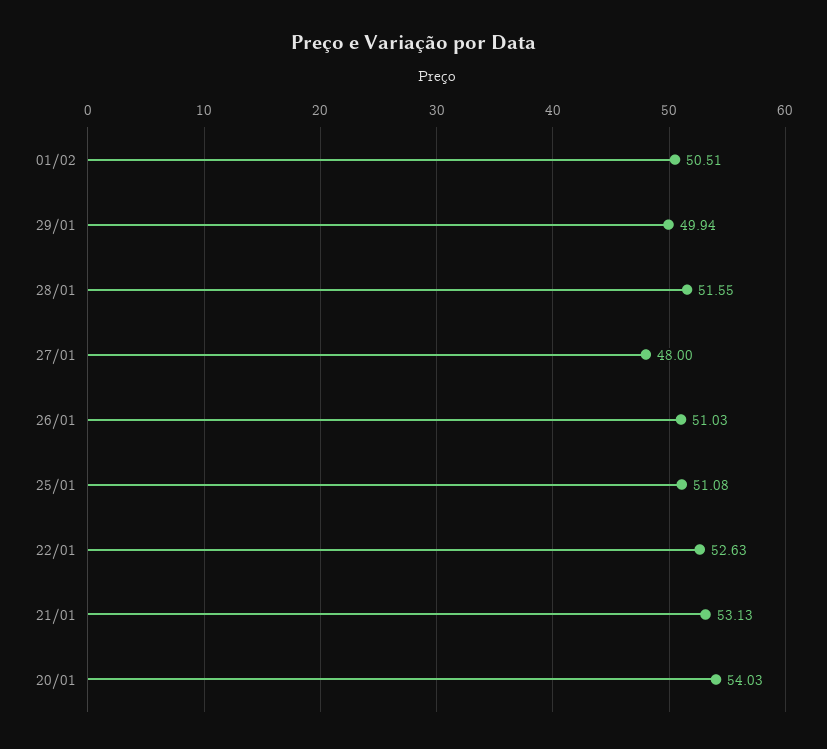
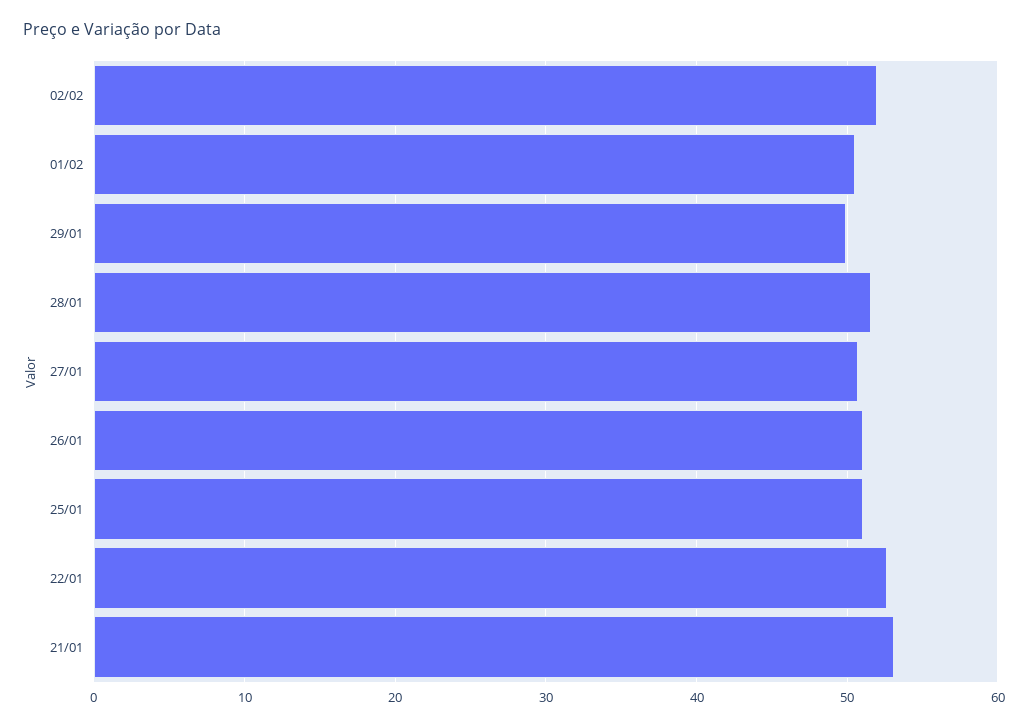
27/01: 48 -> 51
20/01: 54.03 -> none
02/02: none -> 52

